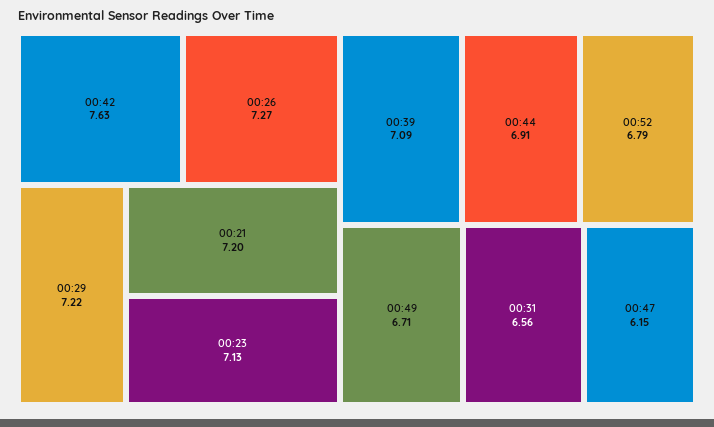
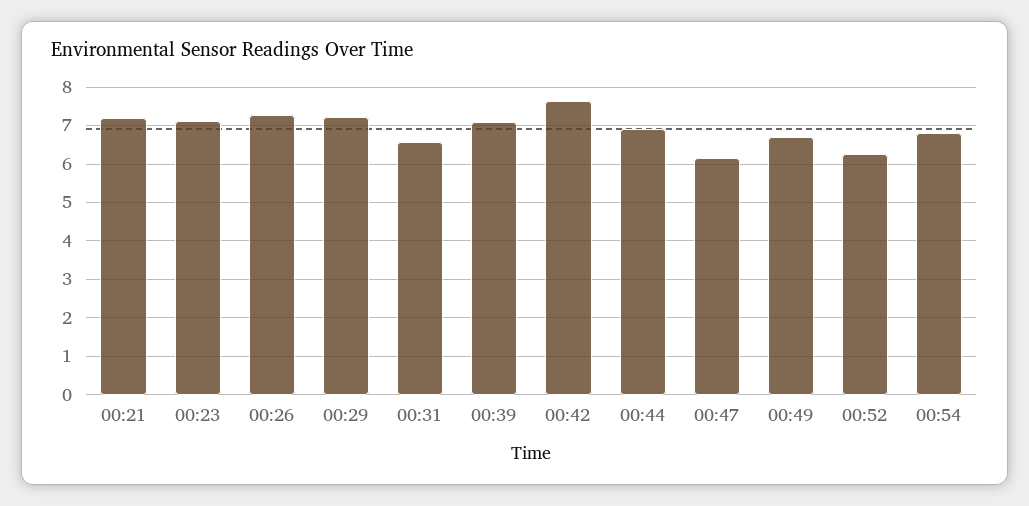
00:52: 6.79 -> 6.2
00:54: none -> 6.8

